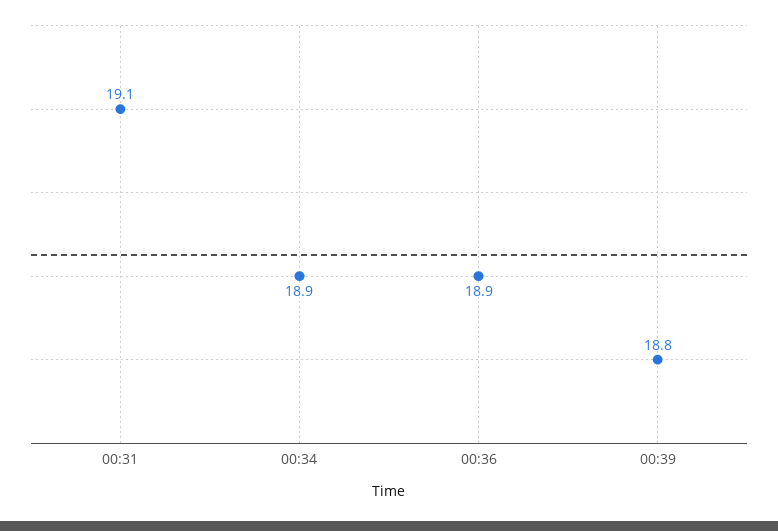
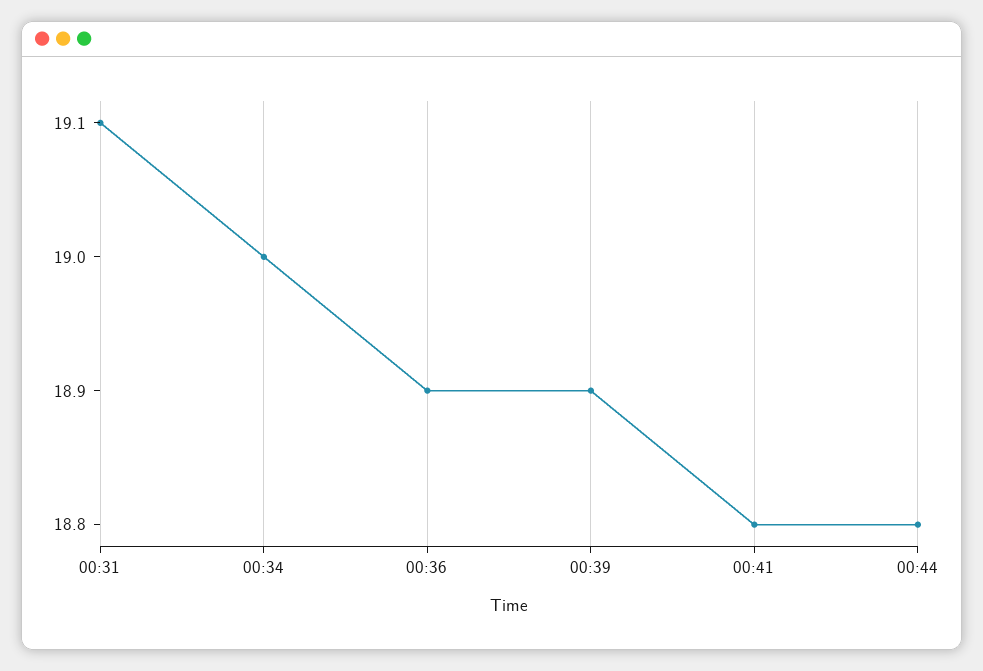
00:34: 18.9 -> 19
00:39: 18.8 -> 18.9
00:41: none -> 18.8
00:44: none -> 18.8

